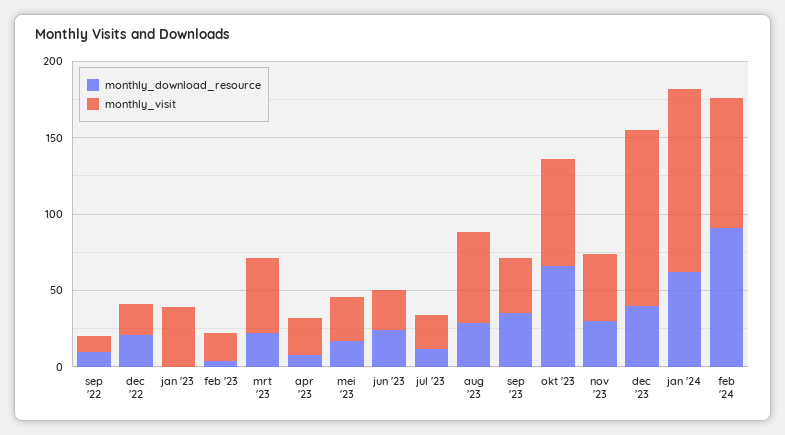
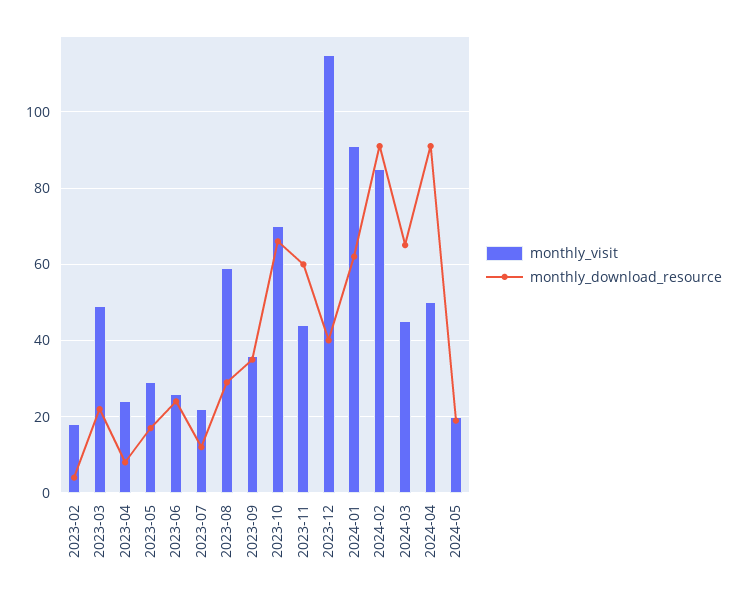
monthly_download_resource, sep '22: 10 -> none
monthly_visit, sep '22: 10 -> none
monthly_download_resource, dec '22: 20 -> none
monthly_visit, dec '22: 20 -> none
monthly_download_resource, jan '23: 0 -> none
monthly_visit, jan '23: 40 -> none
monthly_download_resource, nov '23: 30 -> 60
monthly_visit, jan '24: 120 -> 90
monthly_visit, 2024-03: none -> 45
monthly_download_resource, 2024-03: none -> 65
monthly_visit, 2024-04: none -> 50
monthly_download_resource, 2024-04: none -> 90
monthly_visit, 2024-05: none -> 20
monthly_download_resource, 2024-05: none -> 20

